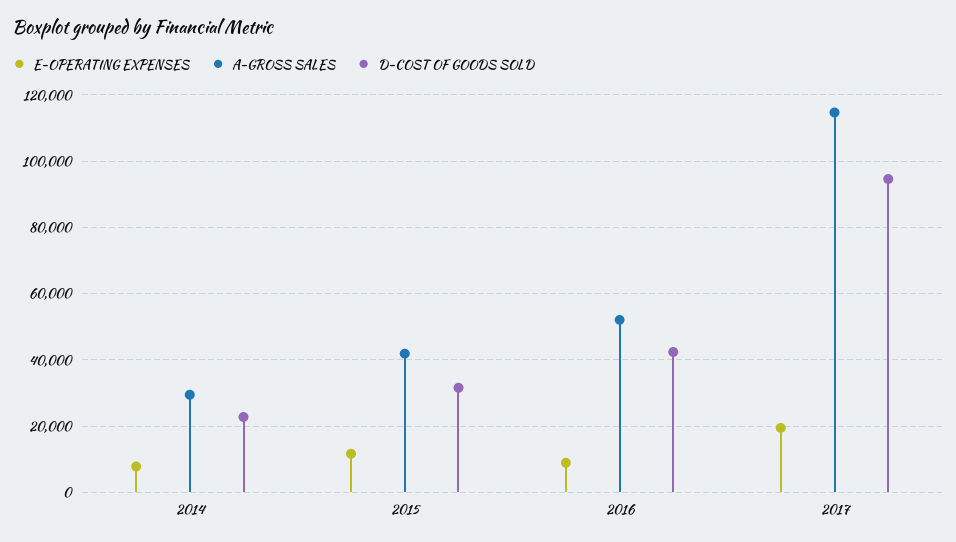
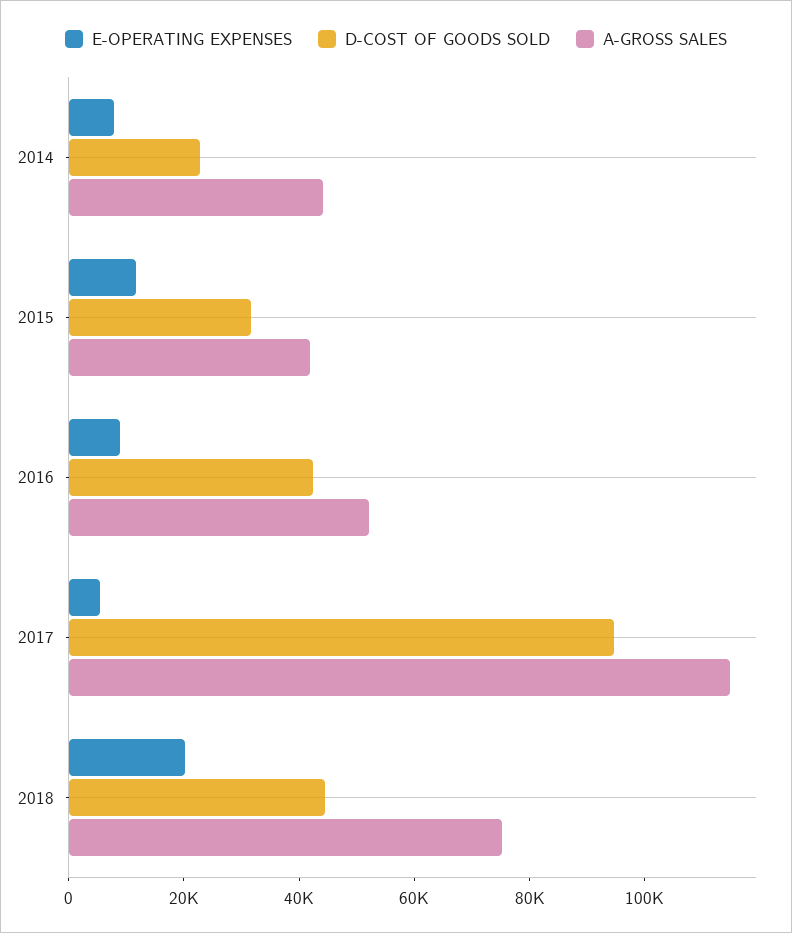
A-GROSS SALES, 2014: 30000 -> 45000
E-OPERATING EXPENSES, 2017: 20000 -> 5000
E-OPERATING EXPENSES, 2018: none -> 20000
D-COST OF GOODS SOLD, 2018: none -> 45000
A-GROSS SALES, 2018: none -> 75000

